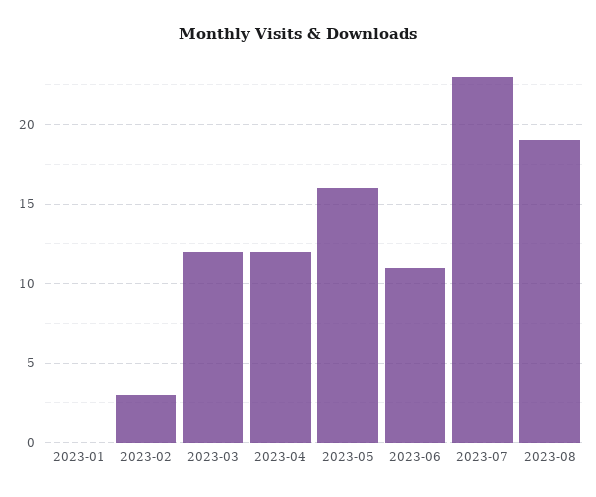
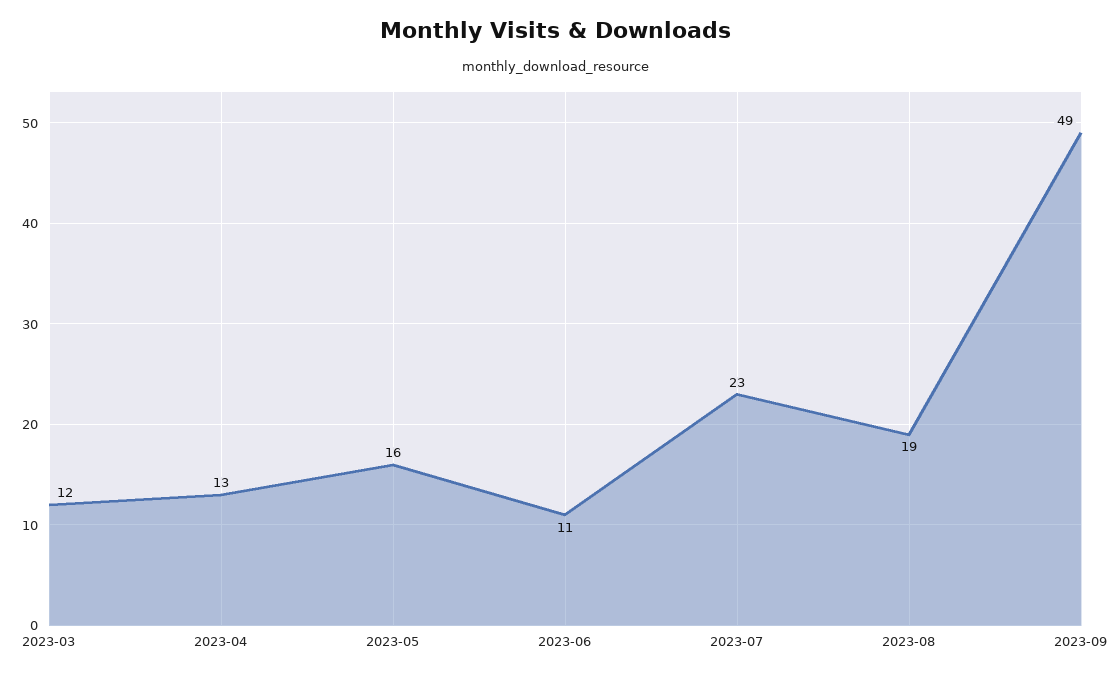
2023-01: 0 -> none
2023-02: 3 -> none
2023-04: 12 -> 13
2023-09: none -> 49

